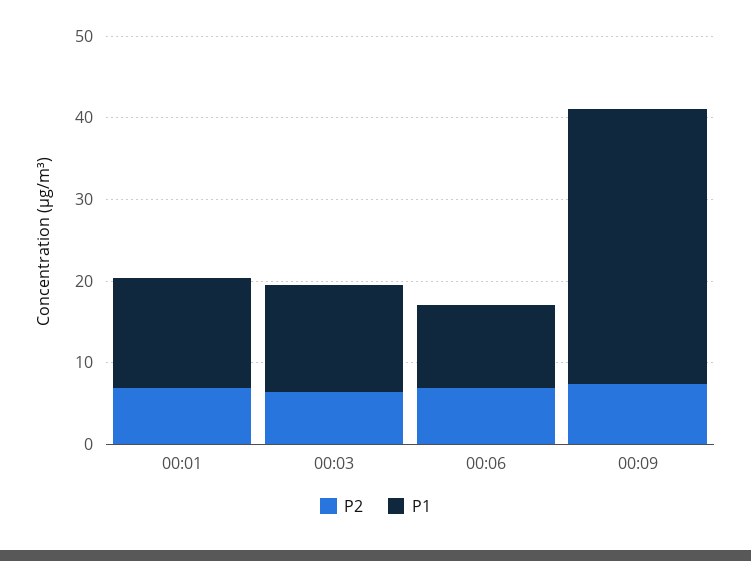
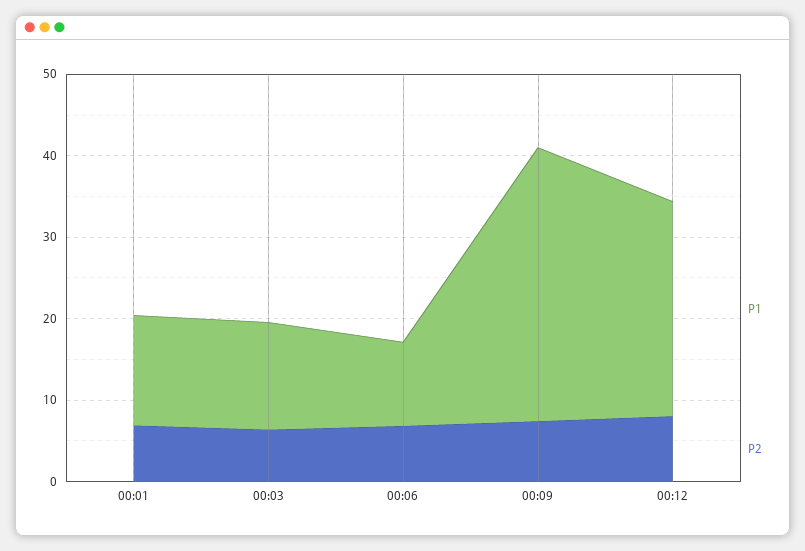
P1, 00:12: none -> 26
P2, 00:12: none -> 8

